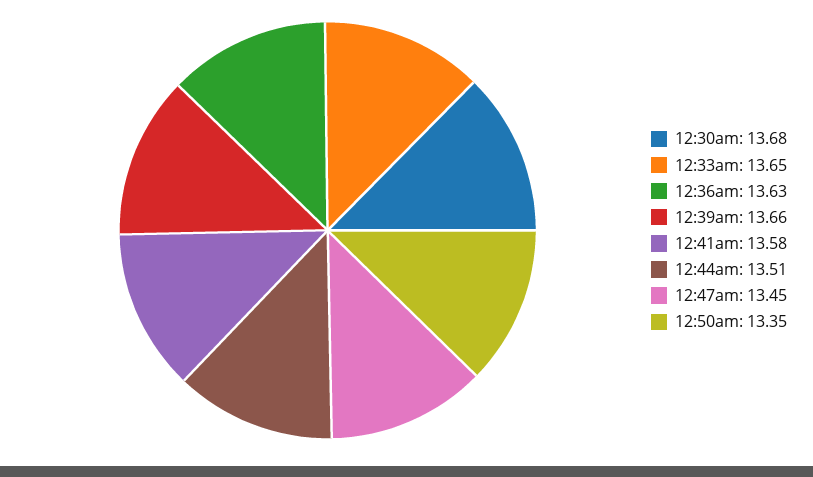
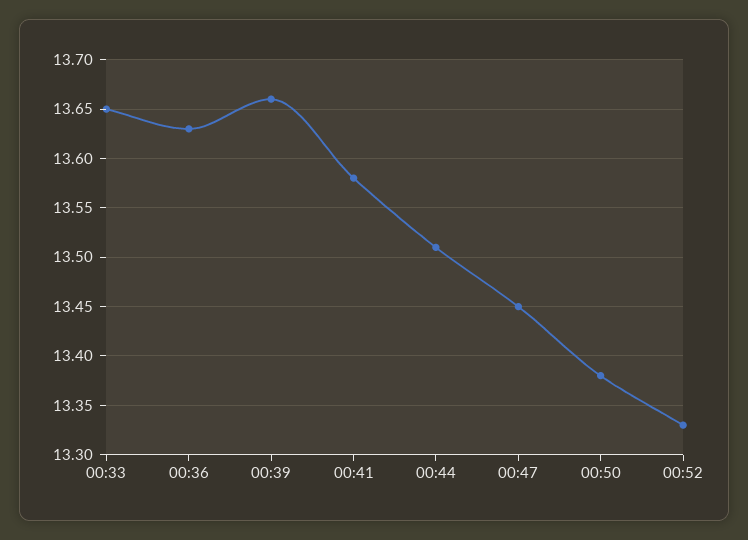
12:30am: 13.68 -> none
12:50am: 13.35 -> 13.38
00:52: none -> 13.33

